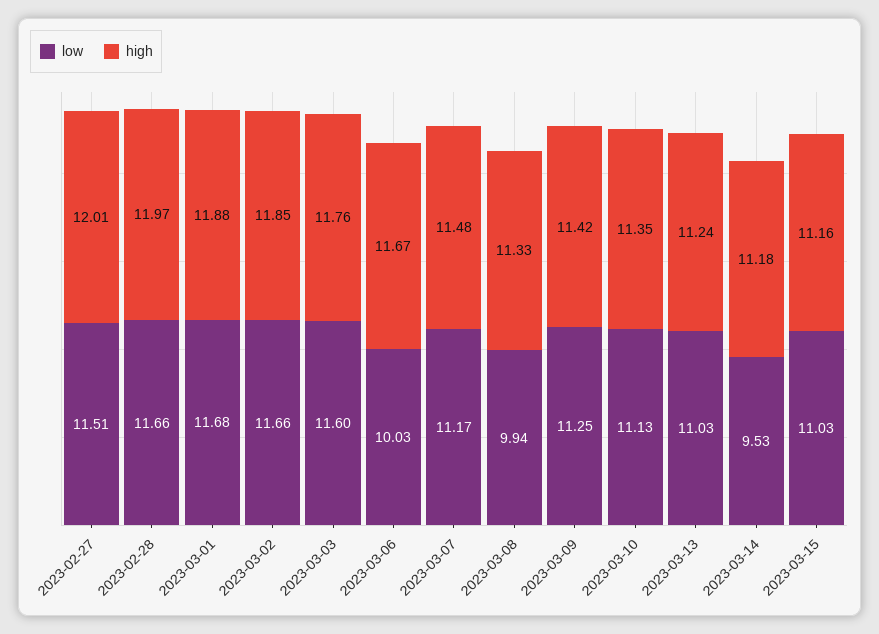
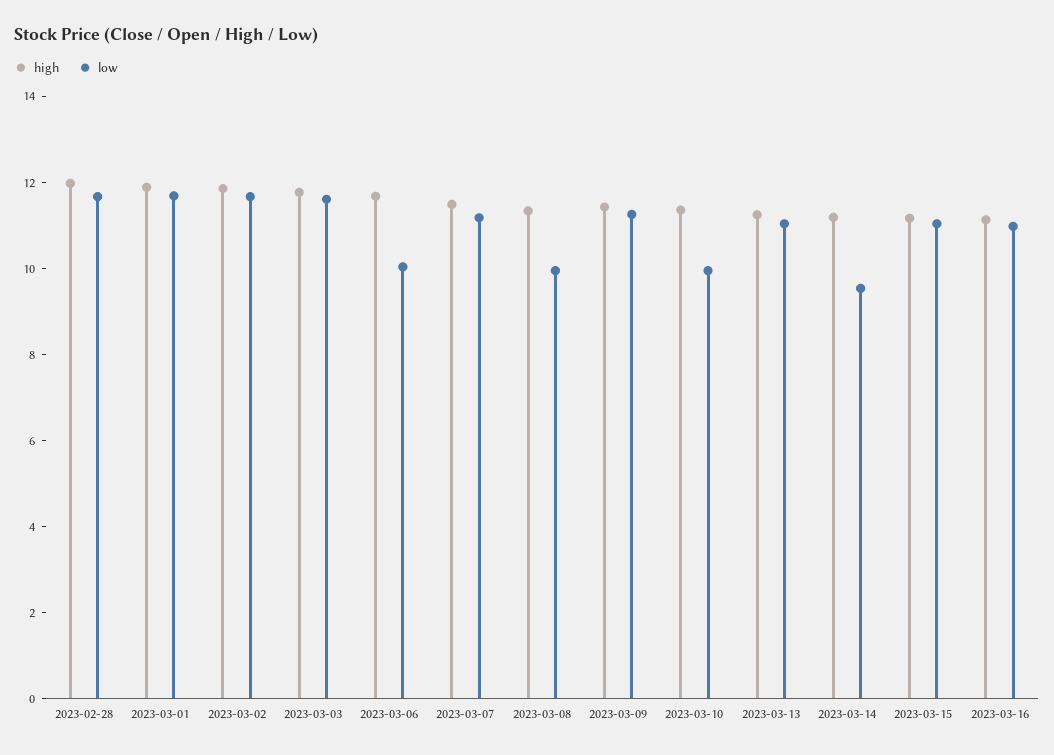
low, 2023-02-27: 11.51 -> none
high, 2023-02-27: 12.01 -> none
low, 2023-03-10: 11.13 -> 10
high, 2023-03-16: none -> 11
low, 2023-03-16: none -> 11

